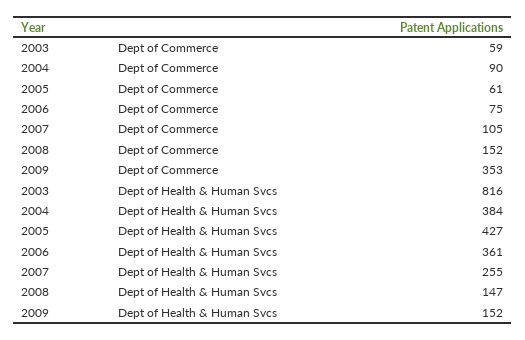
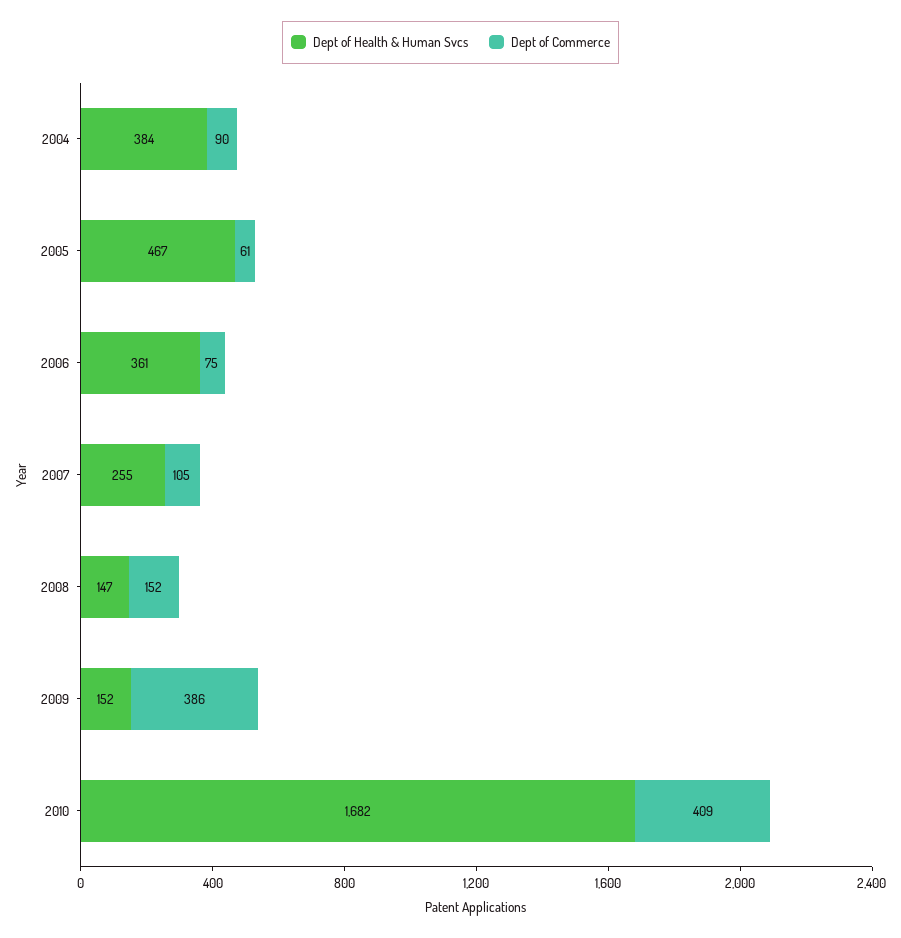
Dept of Commerce, 2003: 59 -> none
Dept of Commerce, 2009: 353 -> 386
Dept of Health & Human Svcs, 2003: 816 -> none
Dept of Health & Human Svcs, 2005: 427 -> 467
Dept of Health & Human Svcs, 2010: none -> 1682
Dept of Commerce, 2010: none -> 409

